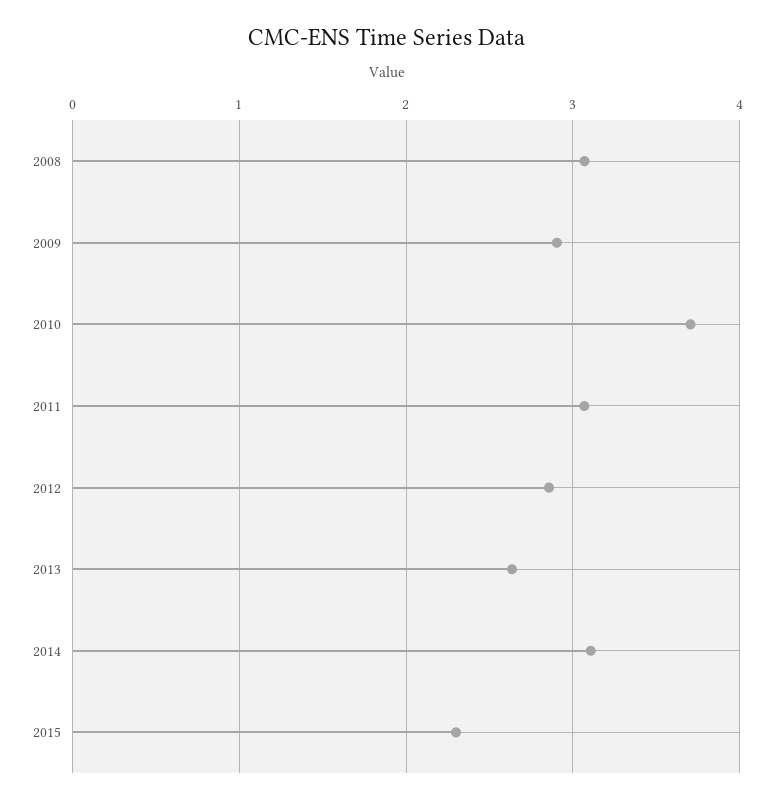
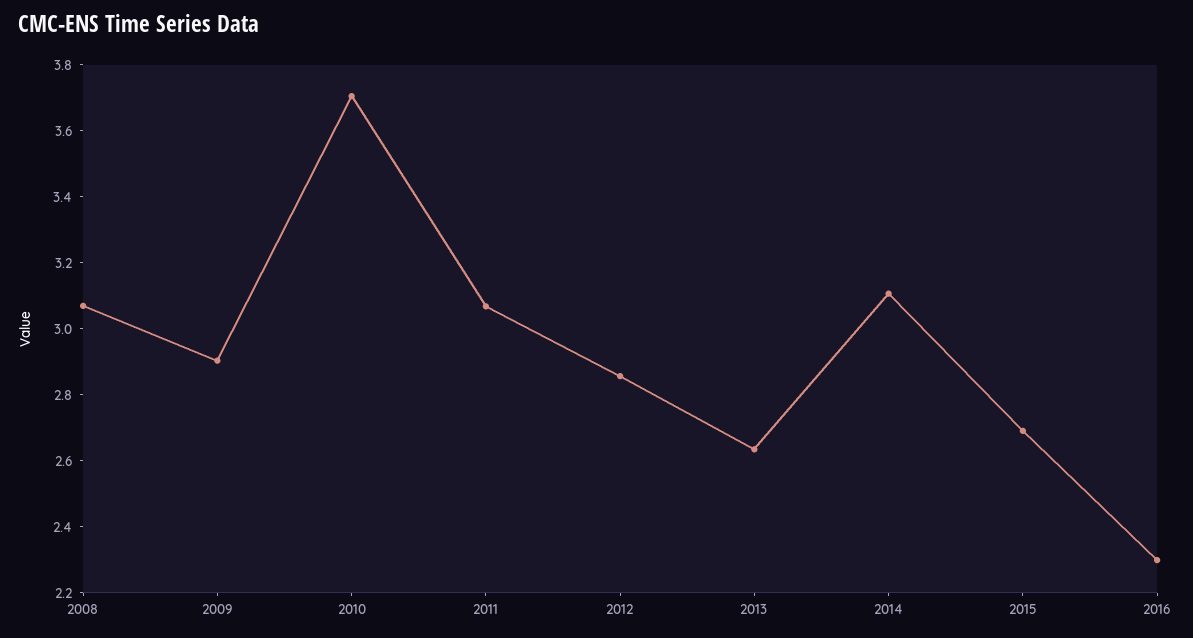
2015: 2.3 -> 2.7
2016: none -> 2.3

